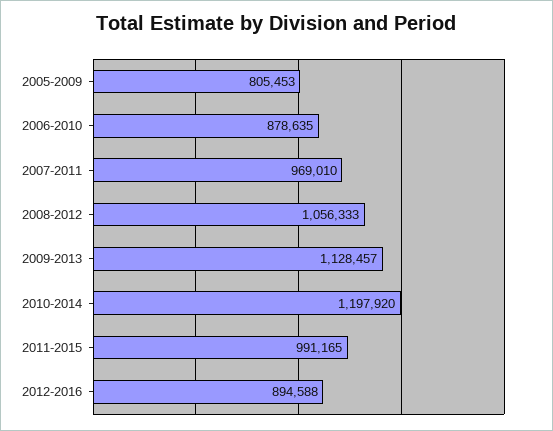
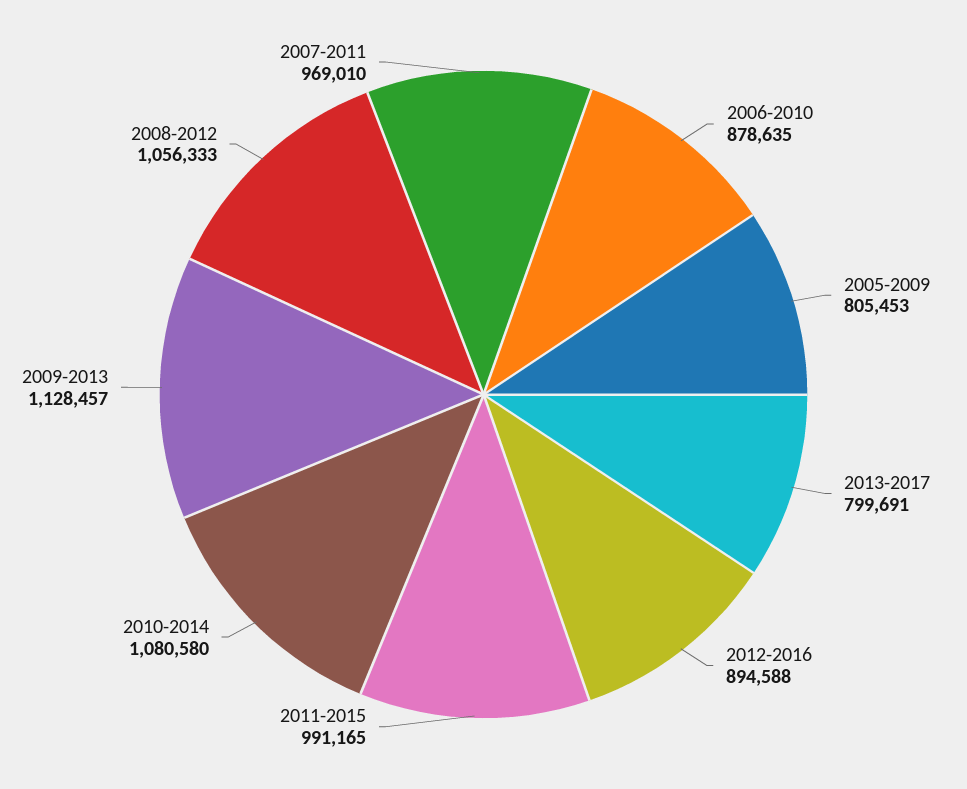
2010-2014: 1197920 -> 1080580
2013-2017: none -> 799691

